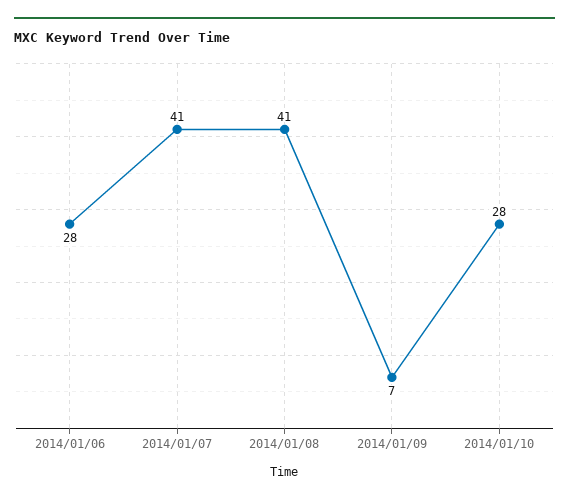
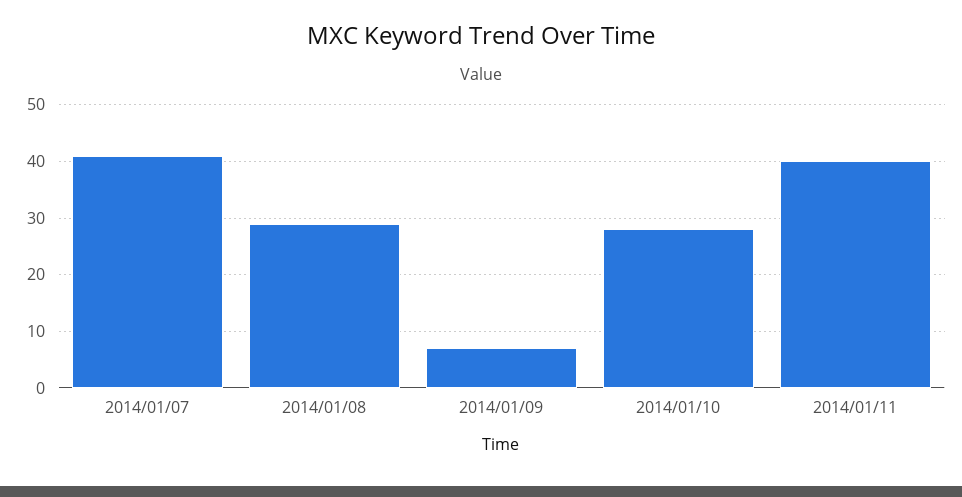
2014/01/06: 28 -> none
2014/01/08: 41 -> 30
2014/01/11: none -> 40

